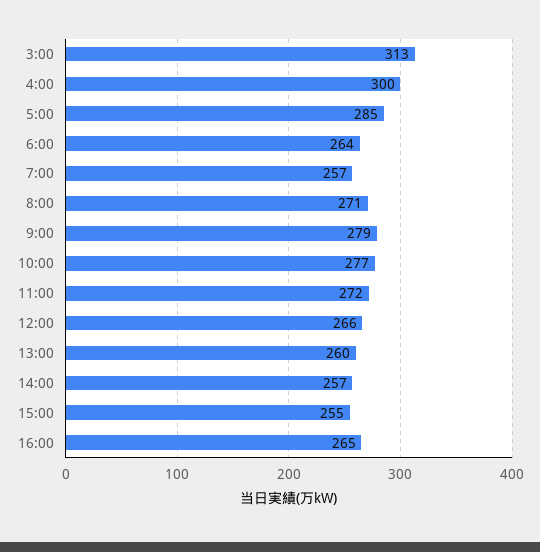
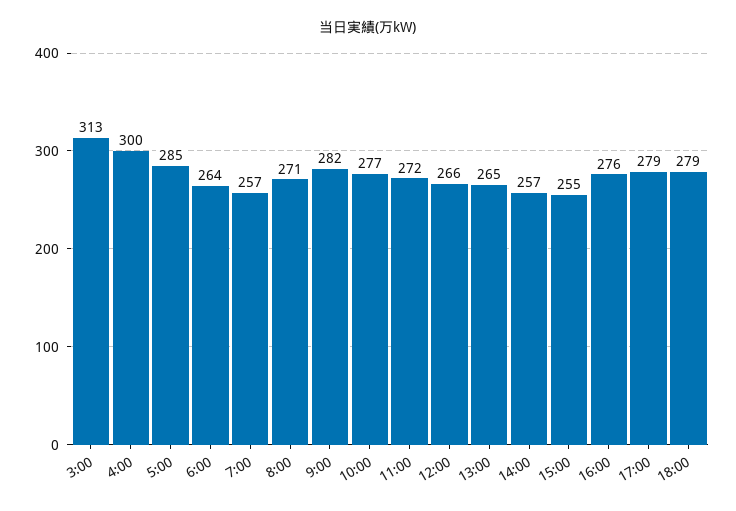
9:00: 279 -> 282
13:00: 260 -> 265
16:00: 265 -> 276
17:00: none -> 279
18:00: none -> 279

